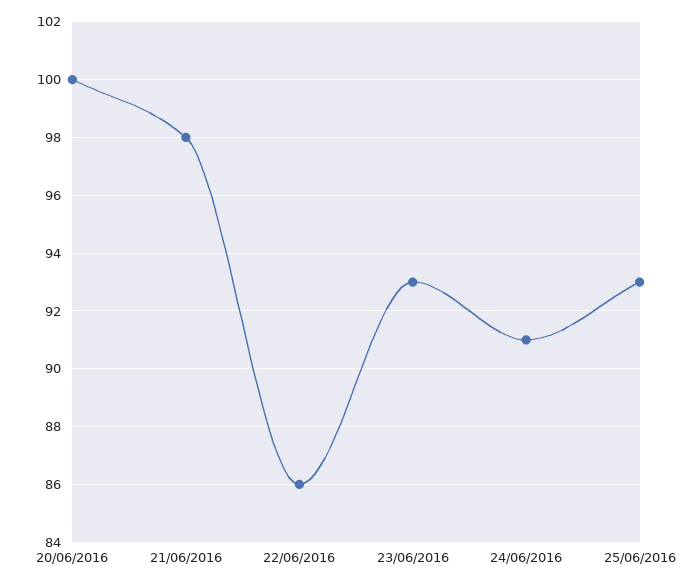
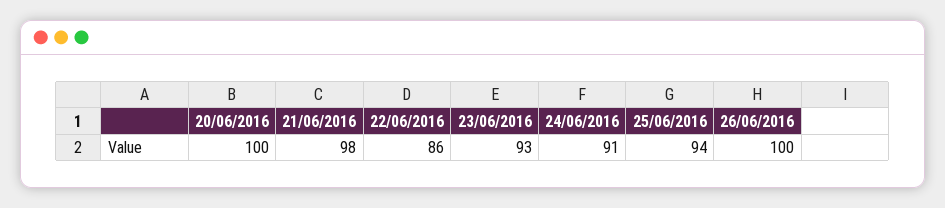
25/06/2016: 93 -> 94
26/06/2016: none -> 100

